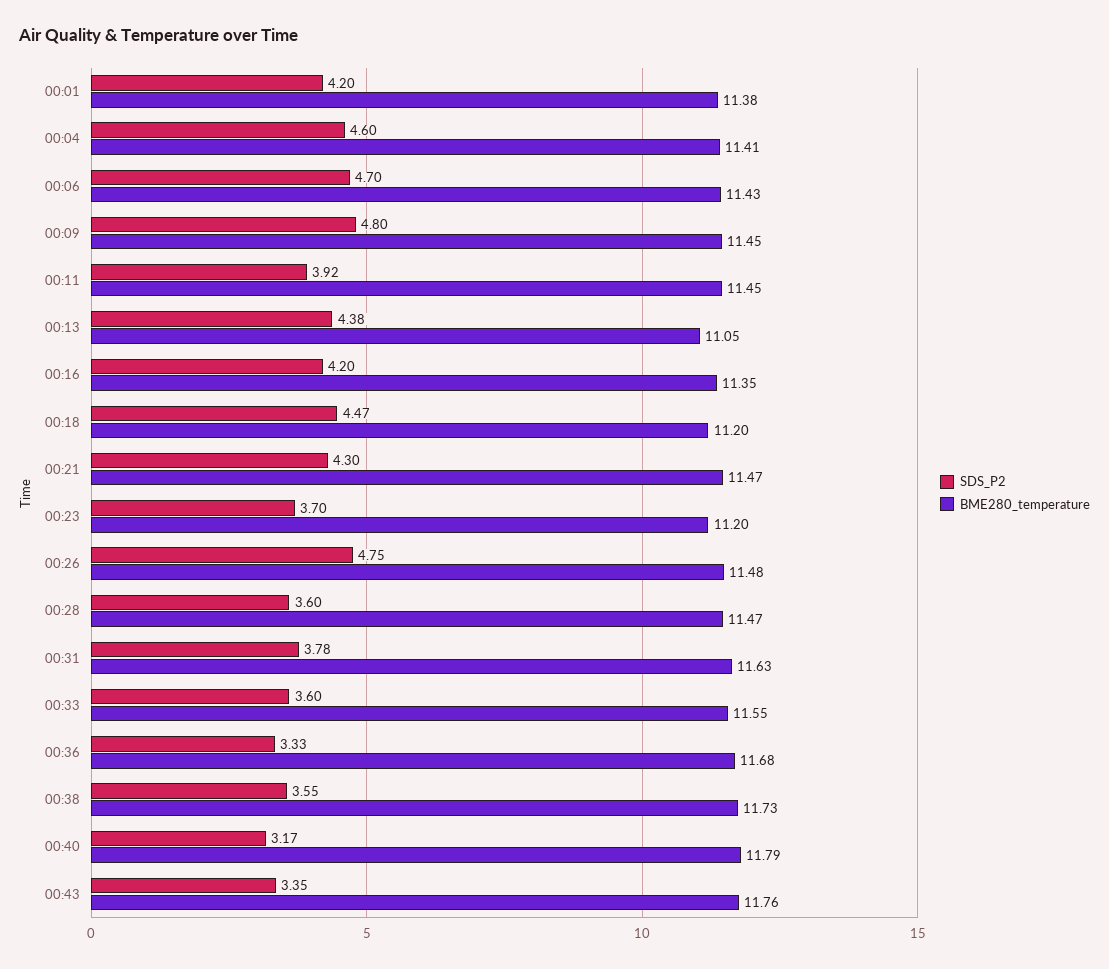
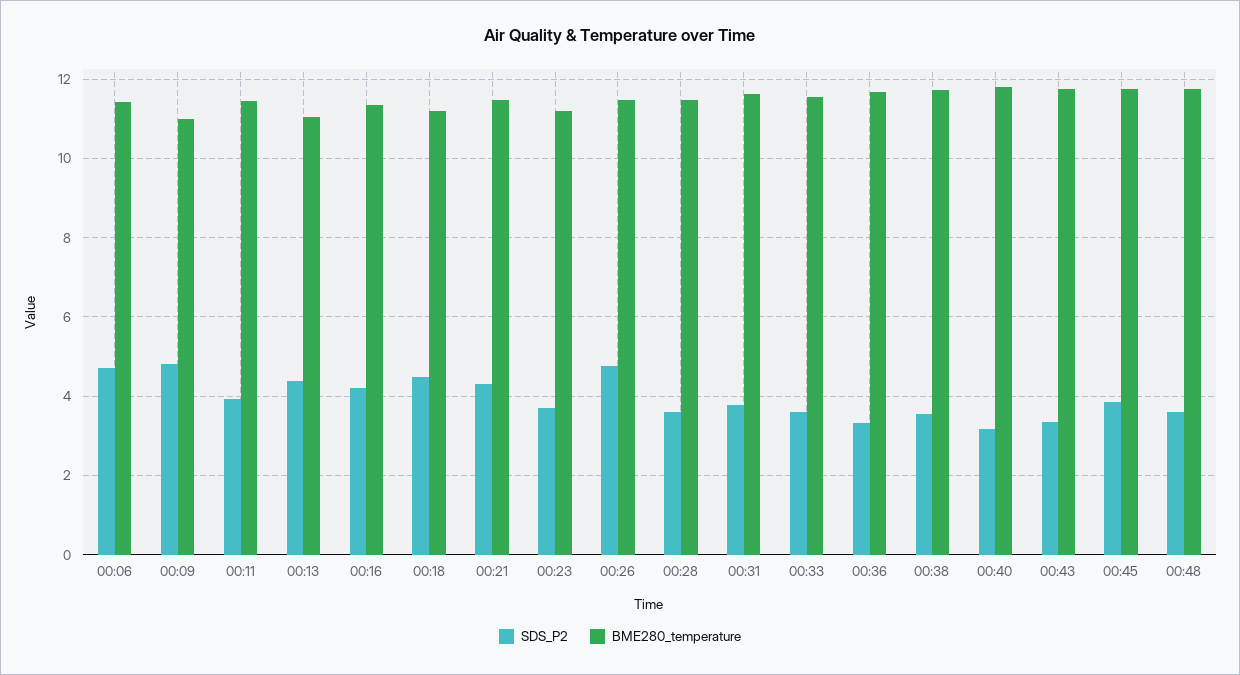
SDS_P2, 00:01: 4.2 -> none
BME280_temperature, 00:01: 11.38 -> none
SDS_P2, 00:04: 4.6 -> none
BME280_temperature, 00:04: 11.41 -> none
BME280_temperature, 00:09: 11.45 -> 11
SDS_P2, 00:45: none -> 3.8
BME280_temperature, 00:45: none -> 11.8
SDS_P2, 00:48: none -> 3.6
BME280_temperature, 00:48: none -> 11.8

